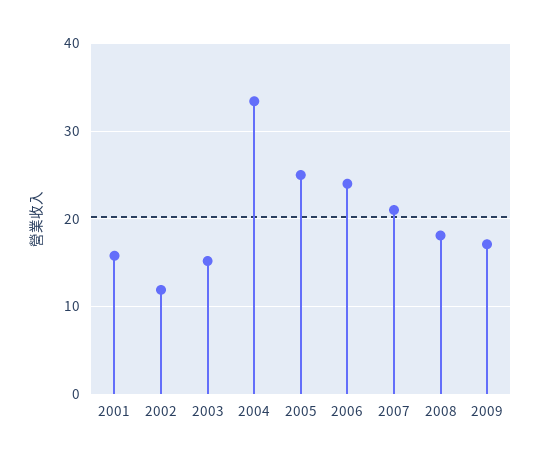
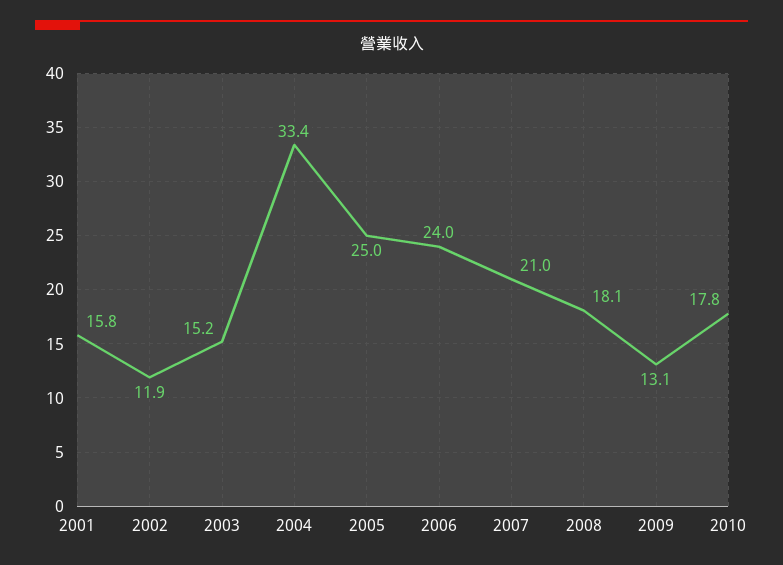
2009: 17 -> 13.1
2010: none -> 17.8

